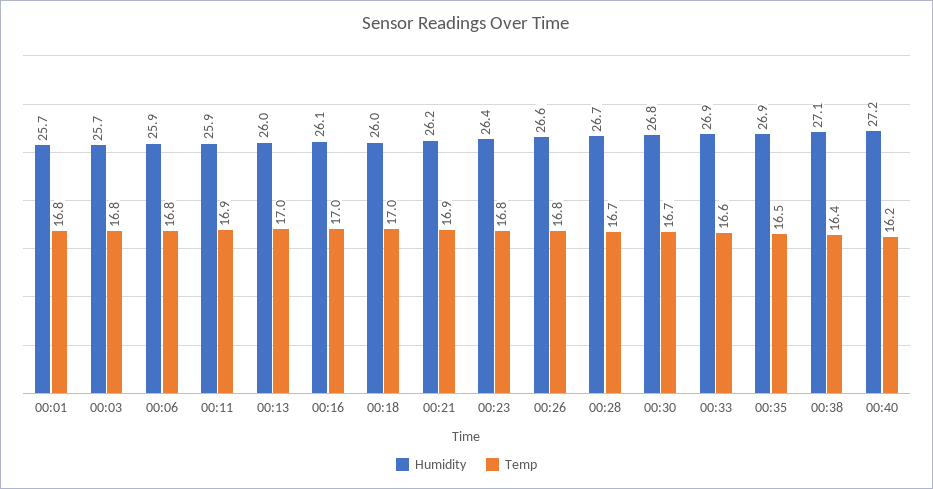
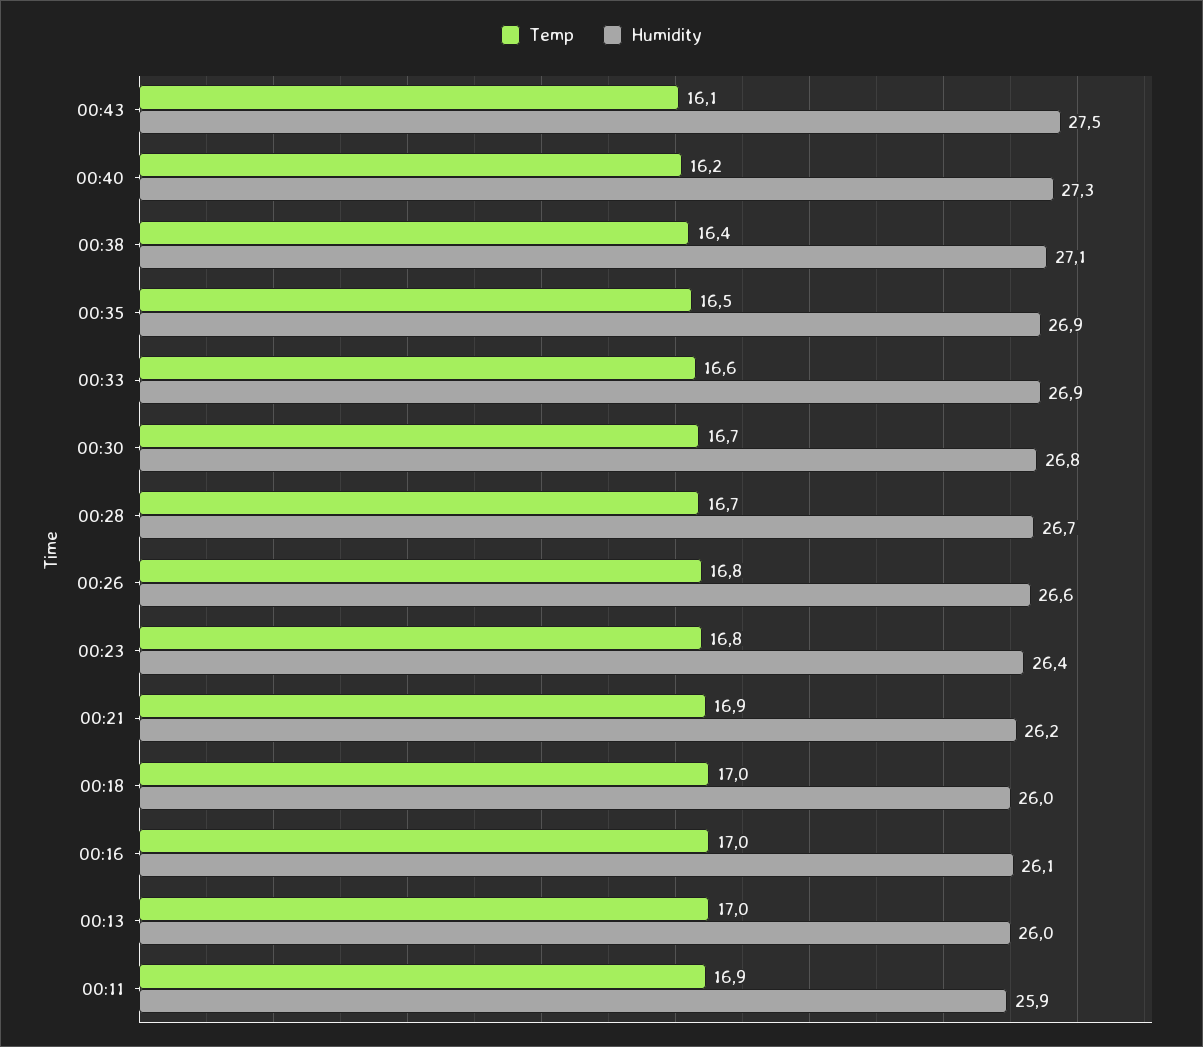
Humidity, 00:01: 25.7 -> none
Temp, 00:01: 16.8 -> none
Humidity, 00:03: 25.7 -> none
Temp, 00:03: 16.8 -> none
Humidity, 00:06: 25.9 -> none
Temp, 00:06: 16.8 -> none
Humidity, 00:40: 27.2 -> 27.3
Temp, 00:43: none -> 16.1
Humidity, 00:43: none -> 27.5

